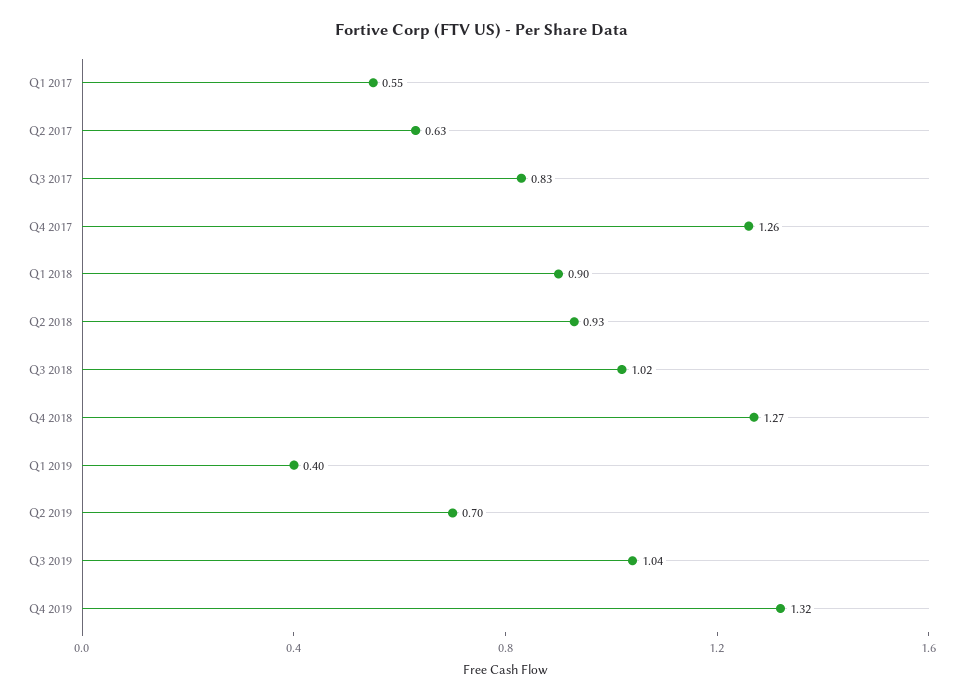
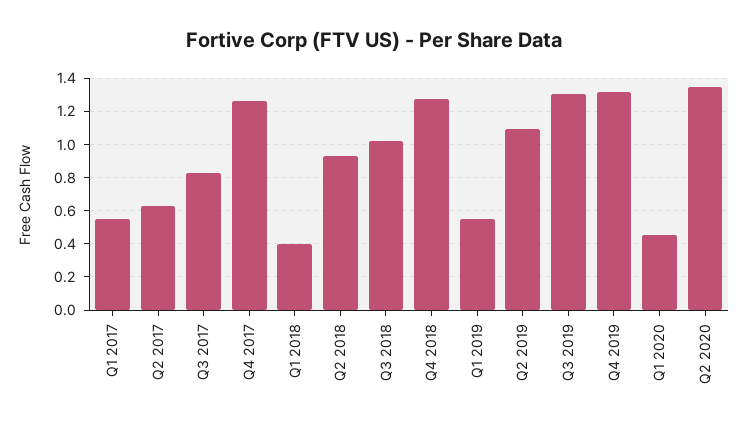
Q1 2018: 0.9 -> 0.4
Q1 2019: 0.4 -> 0.55
Q2 2019: 0.7 -> 1.1
Q3 2019: 1.04 -> 1.3
Q1 2020: none -> 0.45
Q2 2020: none -> 1.35

